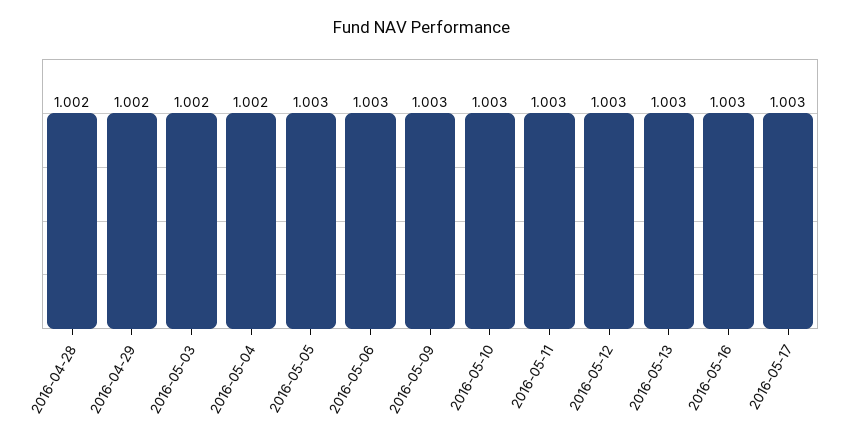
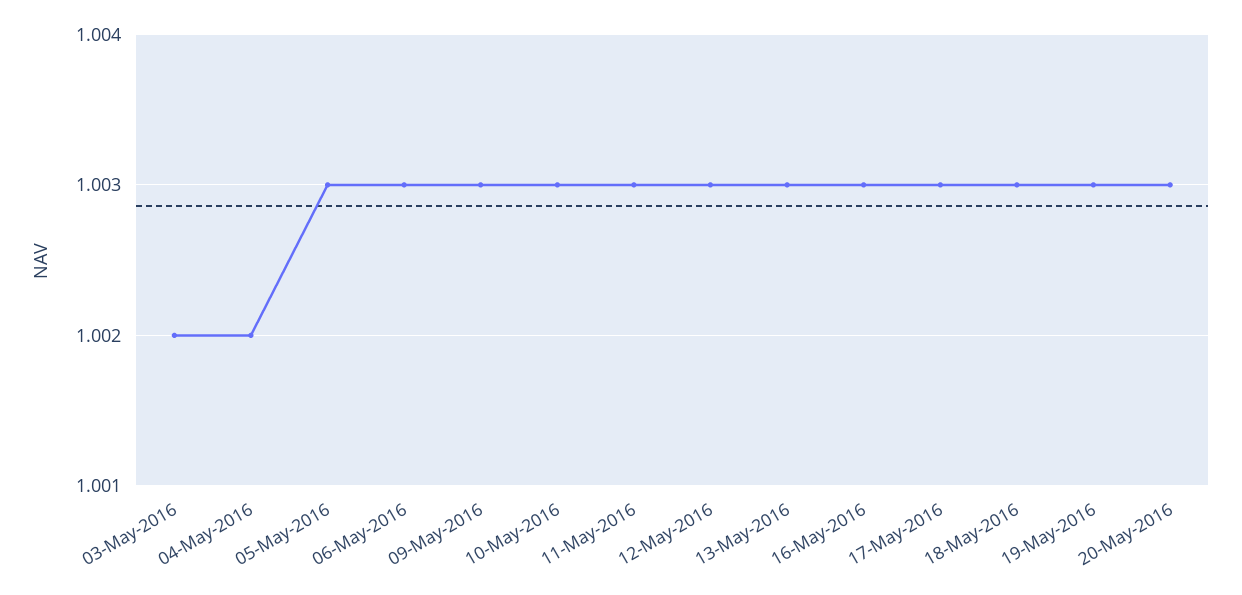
2016-04-28: 1.002 -> none
2016-04-29: 1.002 -> none
18-May-2016: none -> 1.003
19-May-2016: none -> 1.003
20-May-2016: none -> 1.003

